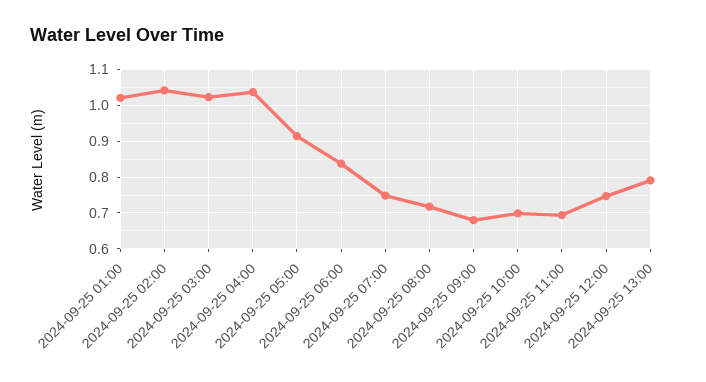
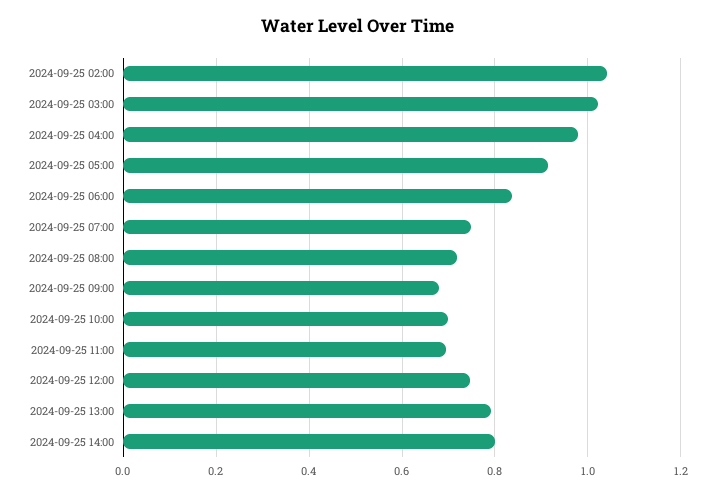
2024-09-25 01:00: 1.02 -> none
2024-09-25 04:00: 1.04 -> 0.98
2024-09-25 14:00: none -> 0.8

